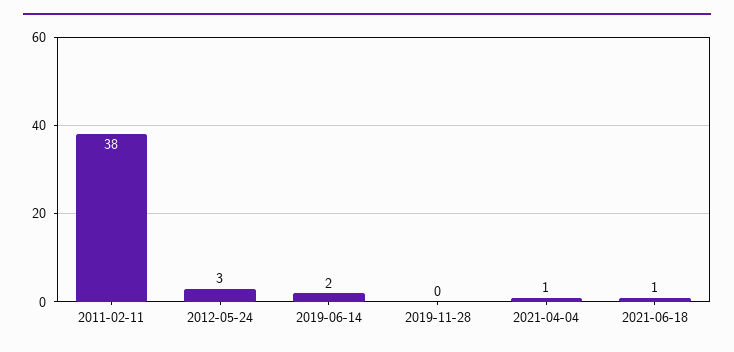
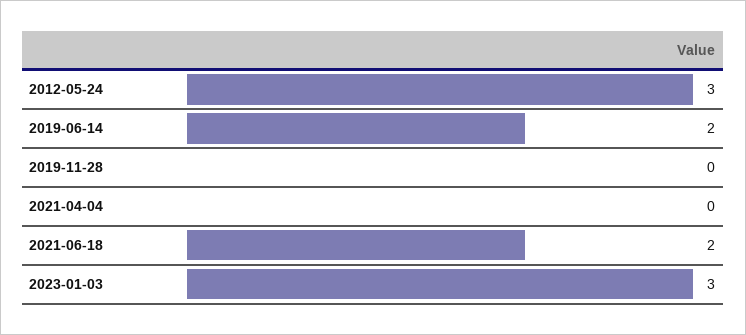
2011-02-11: 38 -> none
2021-04-04: 1 -> 0
2021-06-18: 1 -> 2
2023-01-03: none -> 3

